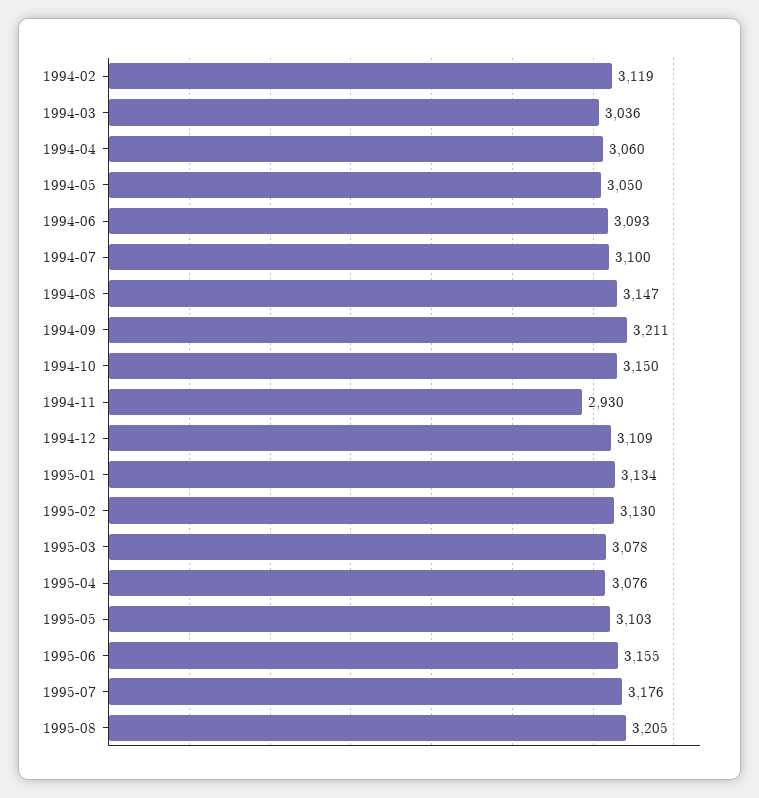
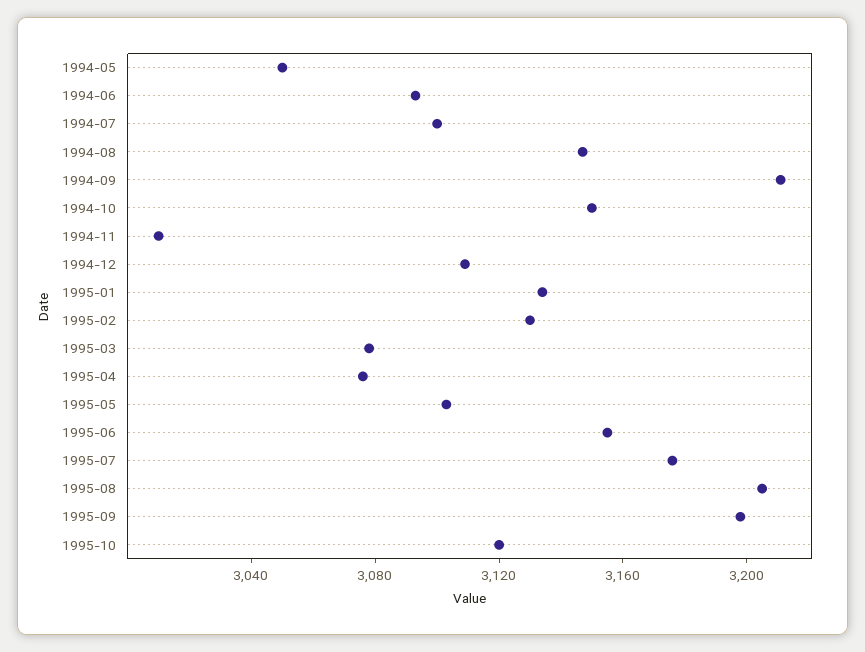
1994-02: 3119 -> none
1994-03: 3036 -> none
1994-04: 3060 -> none
1994-11: 2930 -> 3010
1995-09: none -> 3200
1995-10: none -> 3120

